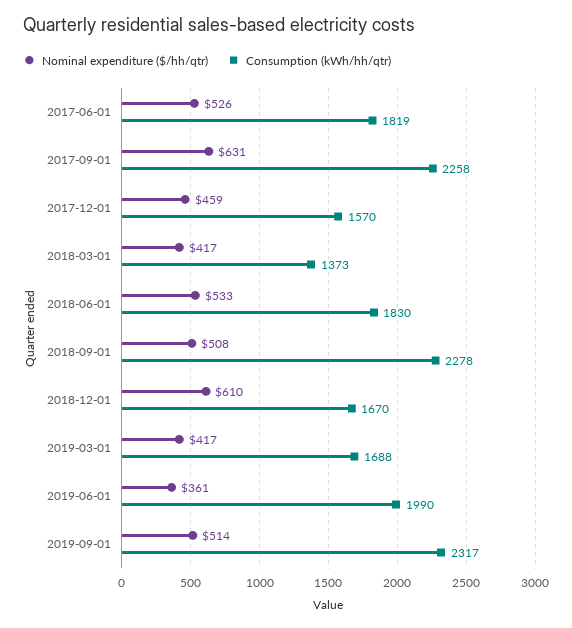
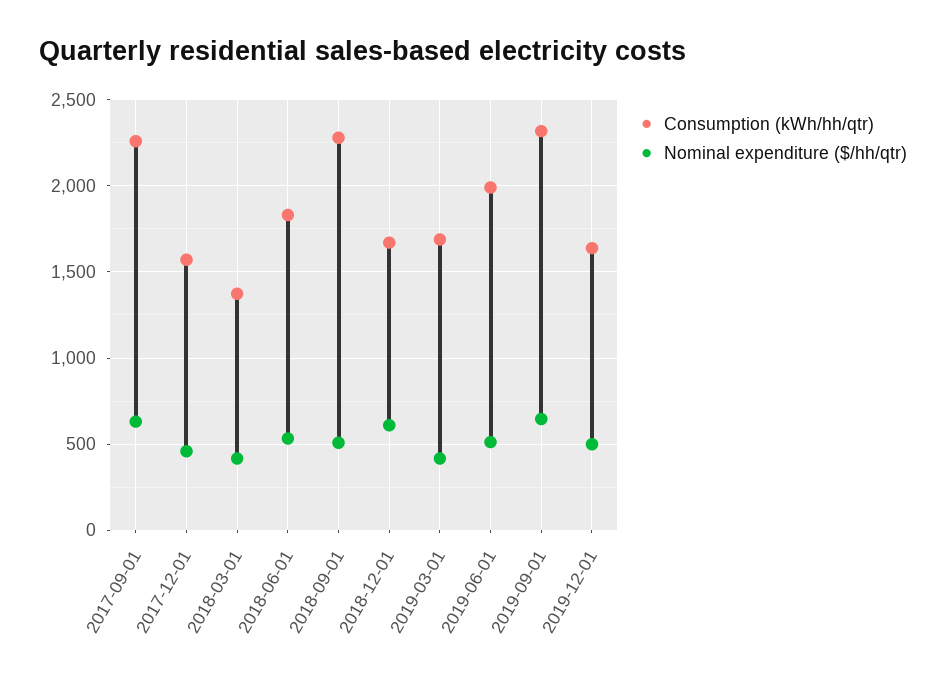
Nominal expenditure ($/hh/qtr), 2017-06-01: 526 -> none
Consumption (kWh/hh/qtr), 2017-06-01: 1819 -> none
Nominal expenditure ($/hh/qtr), 2019-06-01: 361 -> 500
Nominal expenditure ($/hh/qtr), 2019-09-01: 514 -> 650
Consumption (kWh/hh/qtr), 2019-12-01: none -> 1650
Nominal expenditure ($/hh/qtr), 2019-12-01: none -> 500

